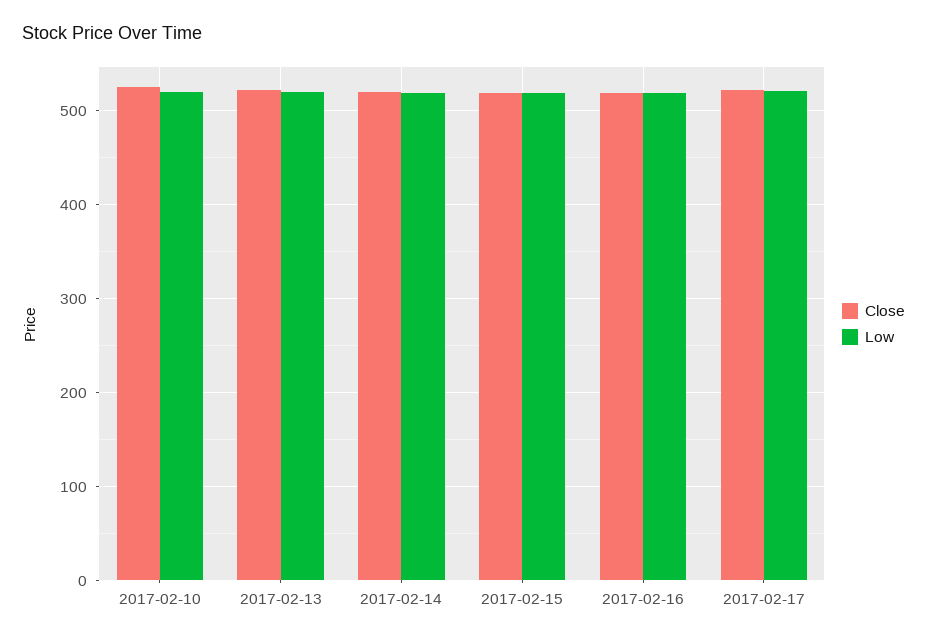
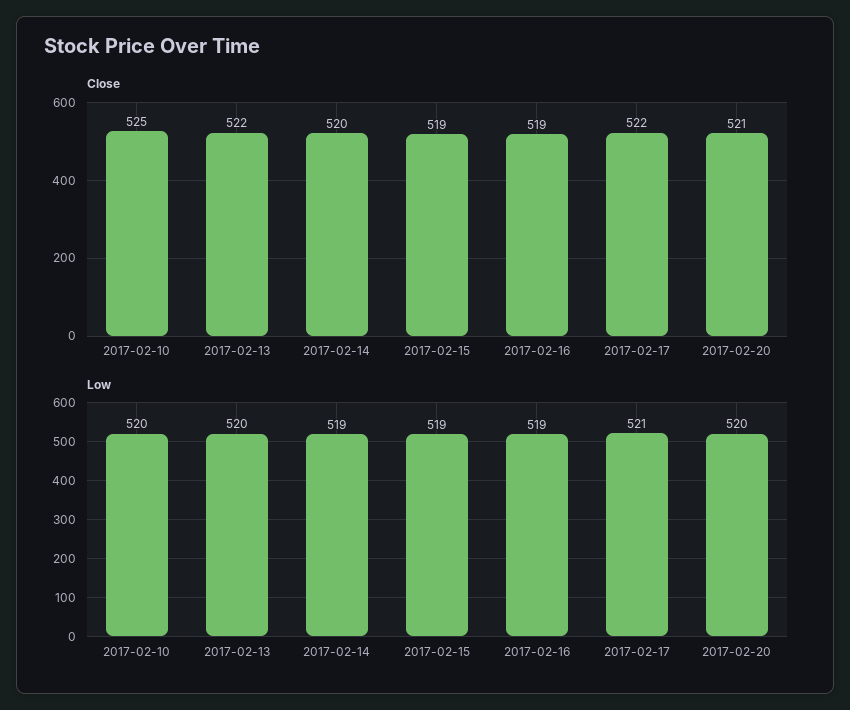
Close, 2017-02-20: none -> 521
Low, 2017-02-20: none -> 520

